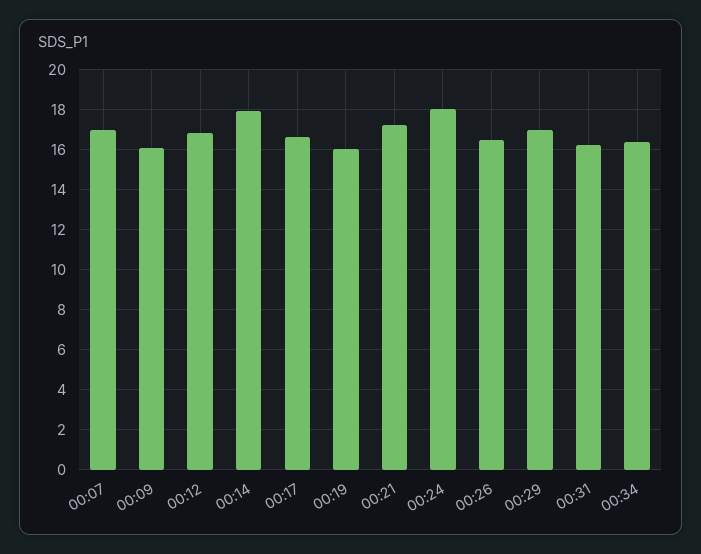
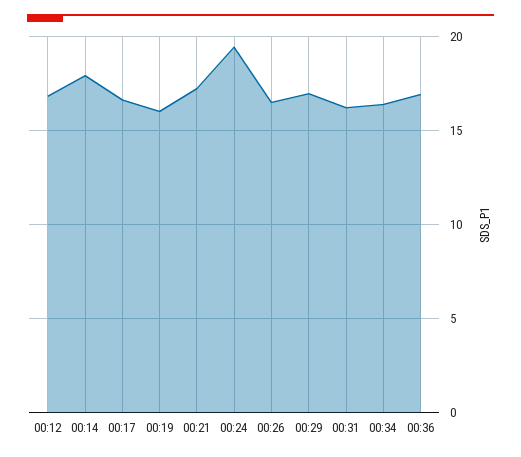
00:07: 17 -> none
00:09: 16 -> none
00:24: 18 -> 19.5
00:36: none -> 17

